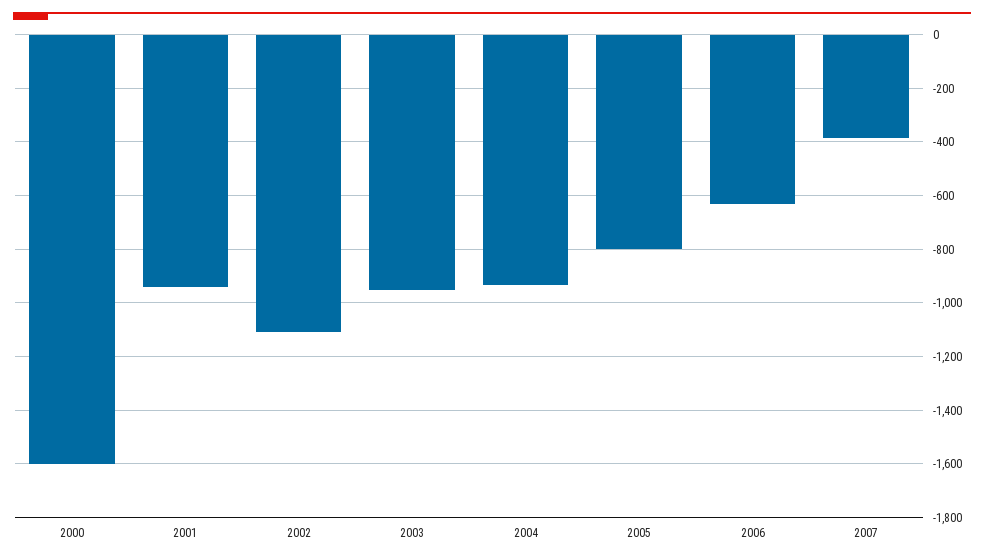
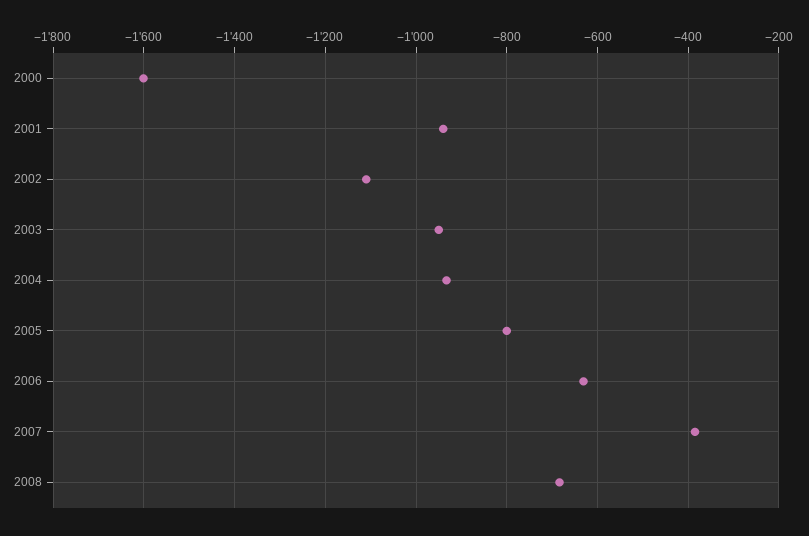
2008: none -> -680

